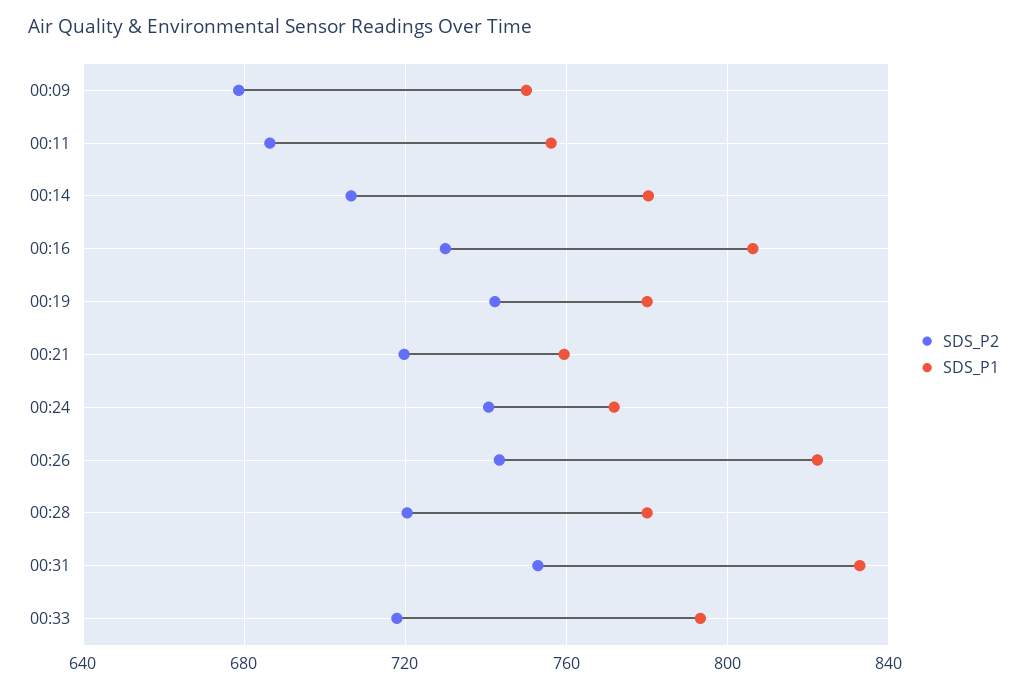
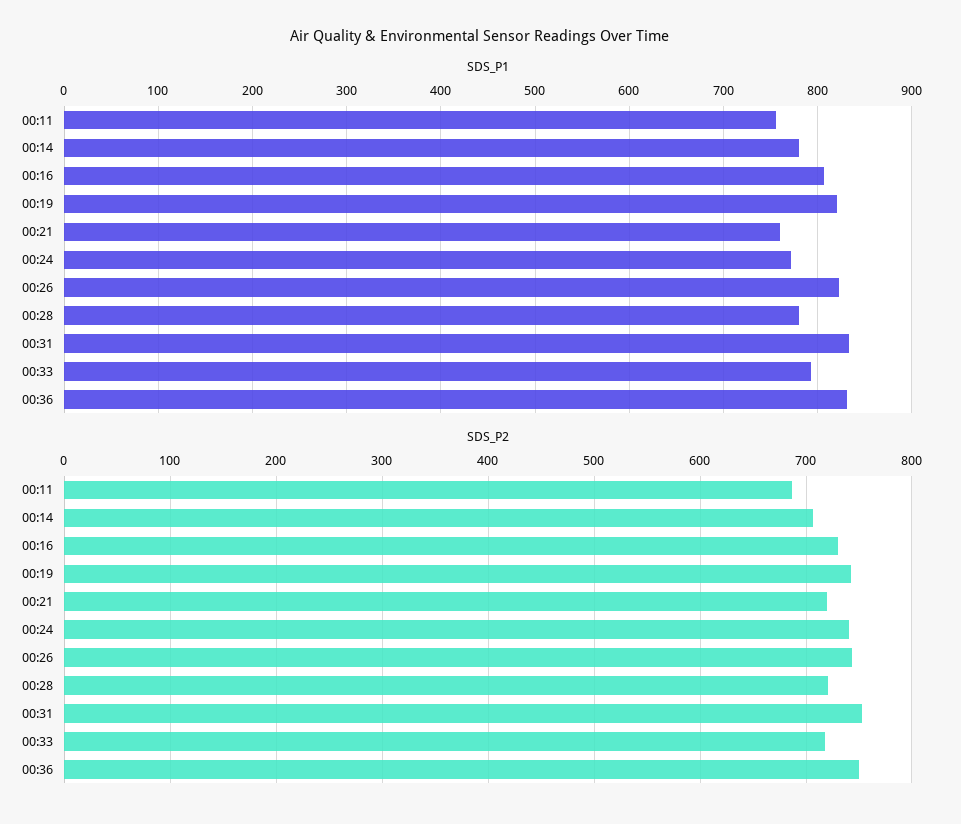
SDS_P2, 00:09: 680 -> none
SDS_P1, 00:09: 750 -> none
SDS_P1, 00:19: 780 -> 820
SDS_P1, 00:36: none -> 830
SDS_P2, 00:36: none -> 750

